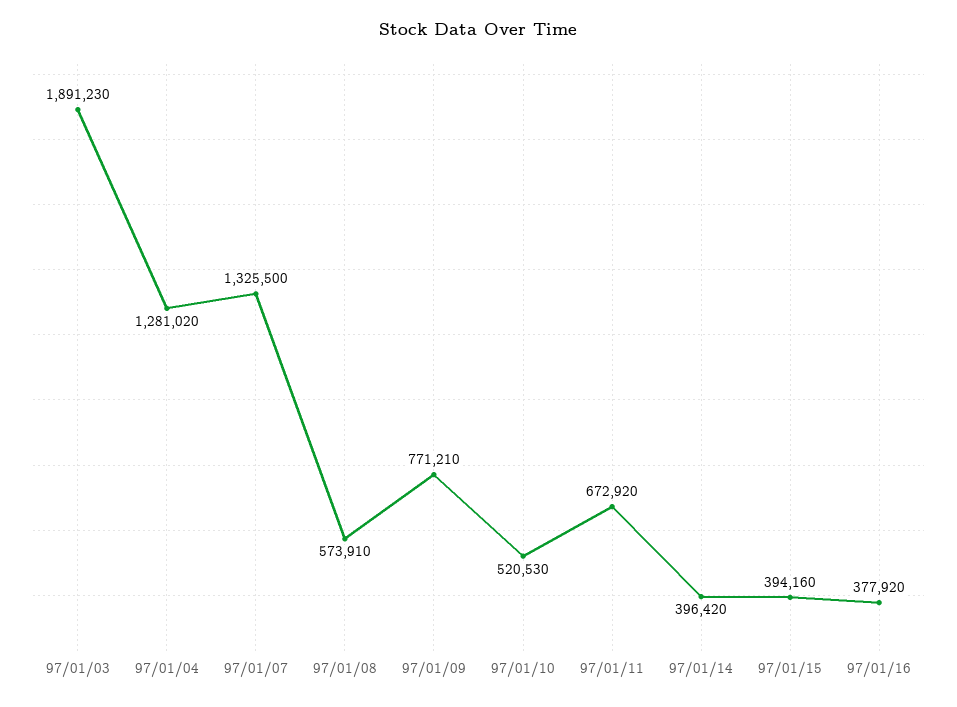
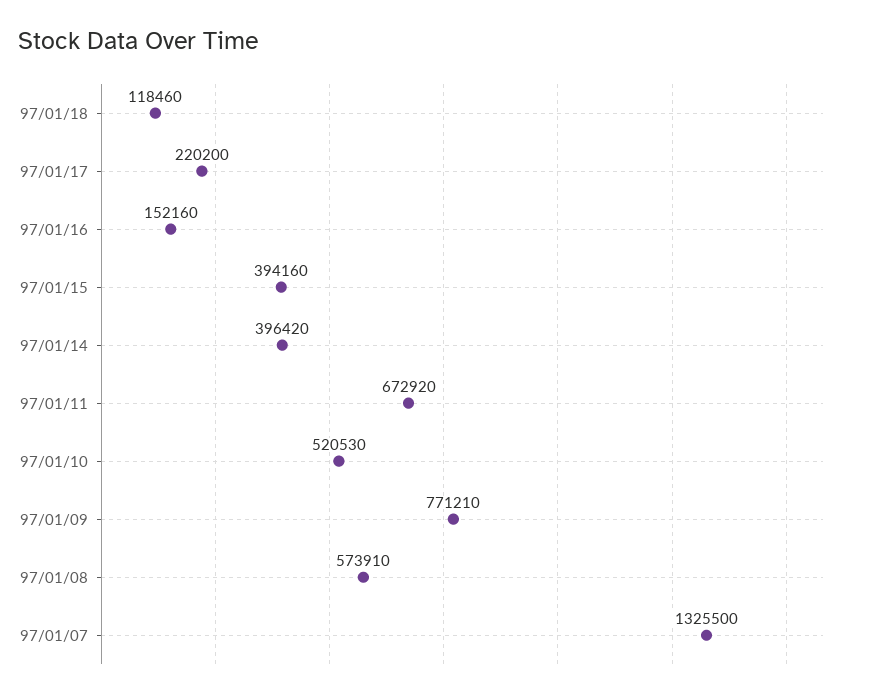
97/01/03: 1891230 -> none
97/01/04: 1281020 -> none
97/01/16: 377920 -> 152160
97/01/18: none -> 118460
97/01/17: none -> 220200

